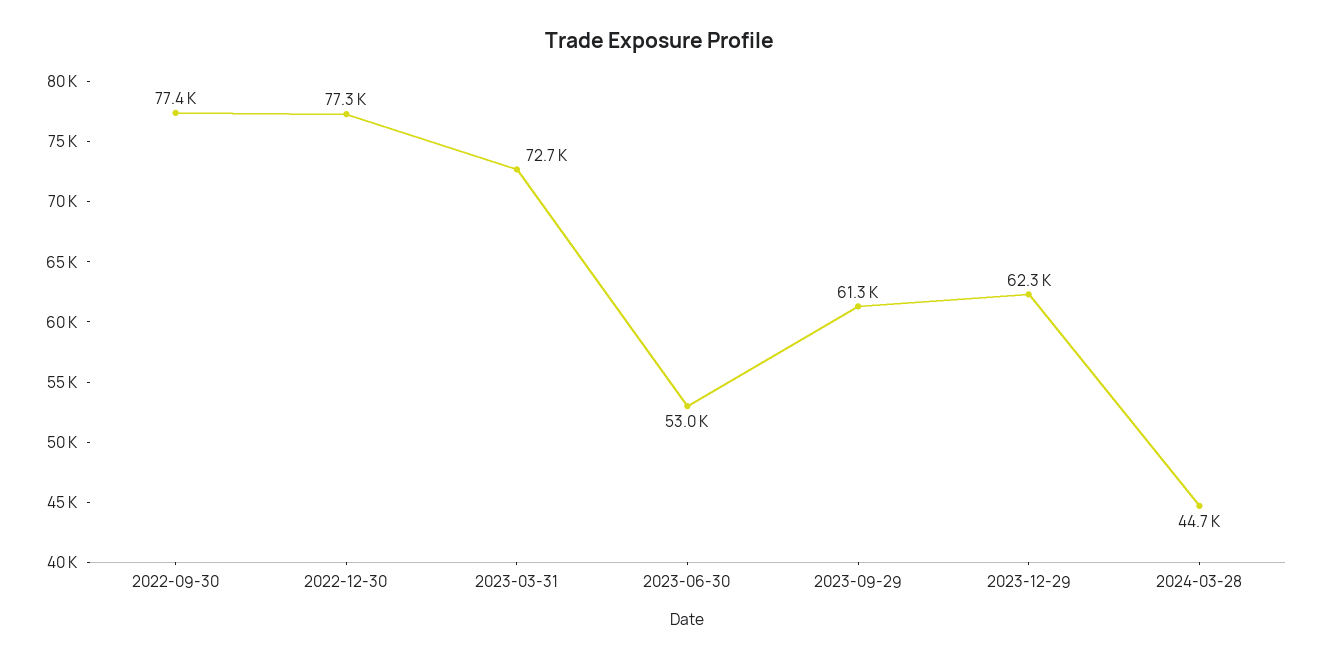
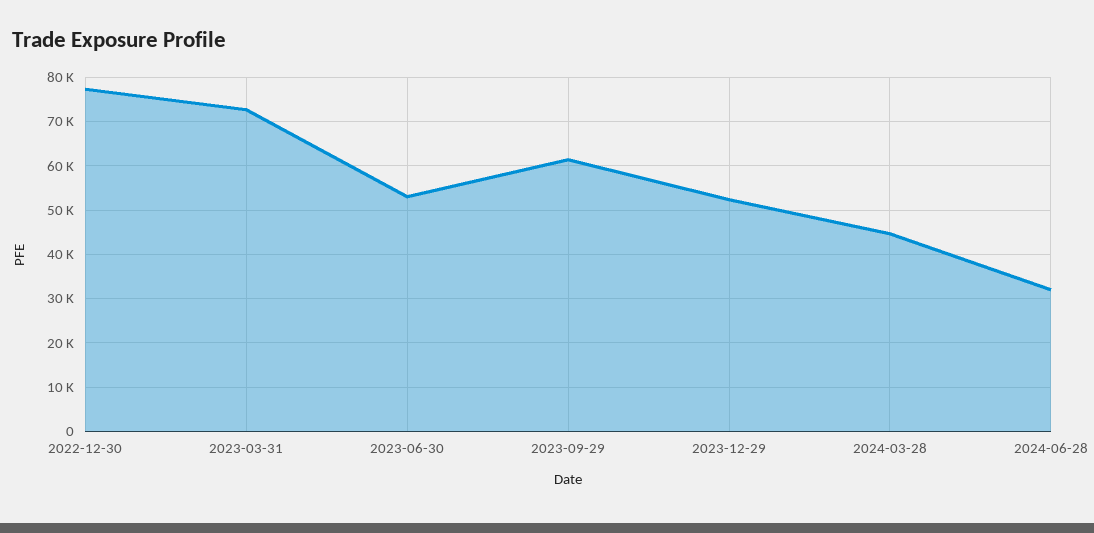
2022-09-30: 77400 -> none
2023-12-29: 62300 -> 52000
2024-06-28: none -> 32000

